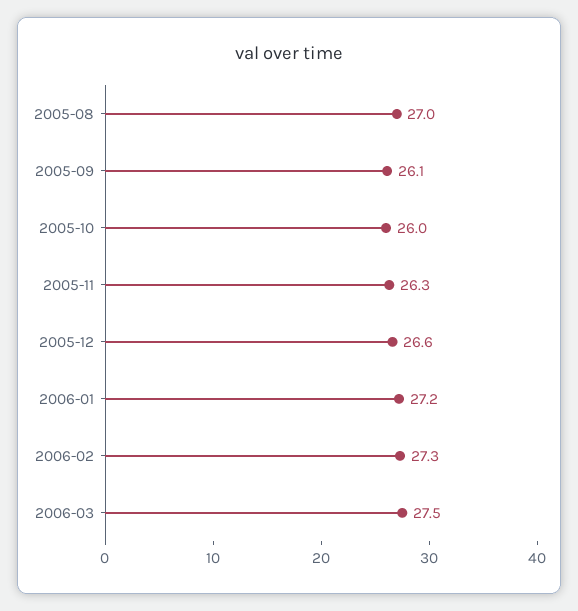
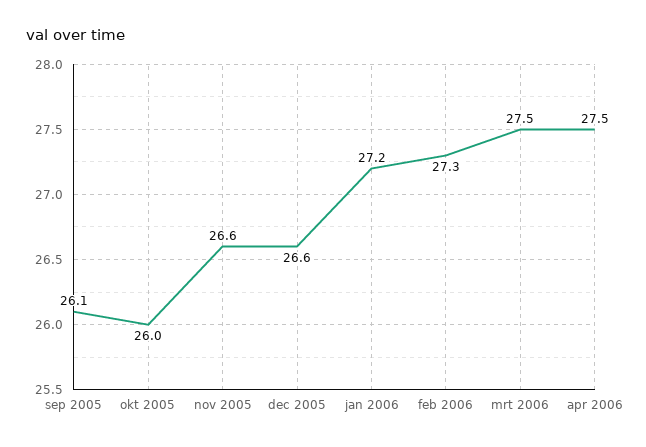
2005-08: 27 -> none
2005-11: 26.3 -> 26.6
apr 2006: none -> 27.5

